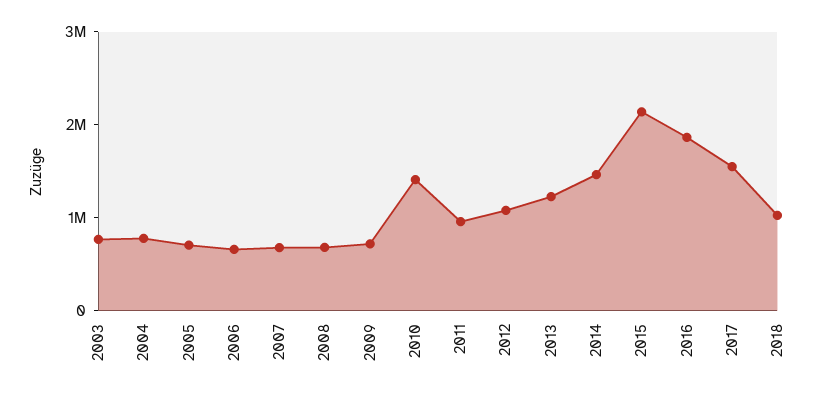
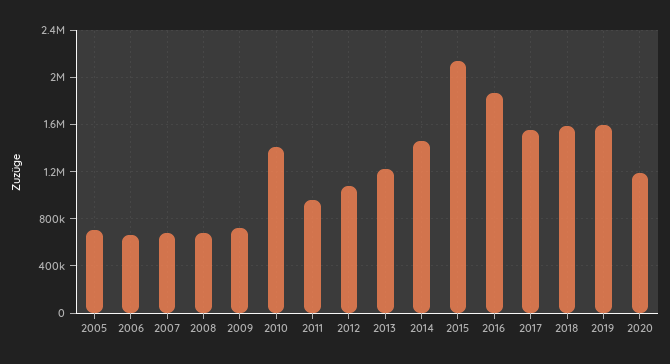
2003: 800000 -> none
2004: 800000 -> none
2018: 1000000 -> 1600000
2019: none -> 1600000
2020: none -> 1200000

